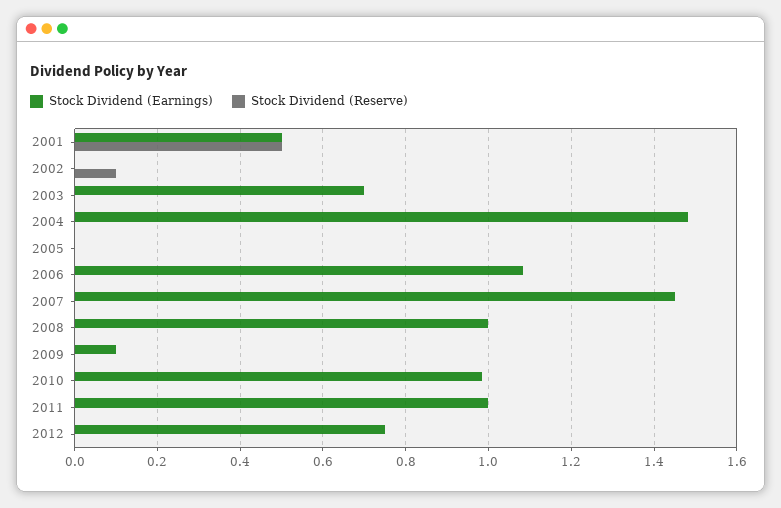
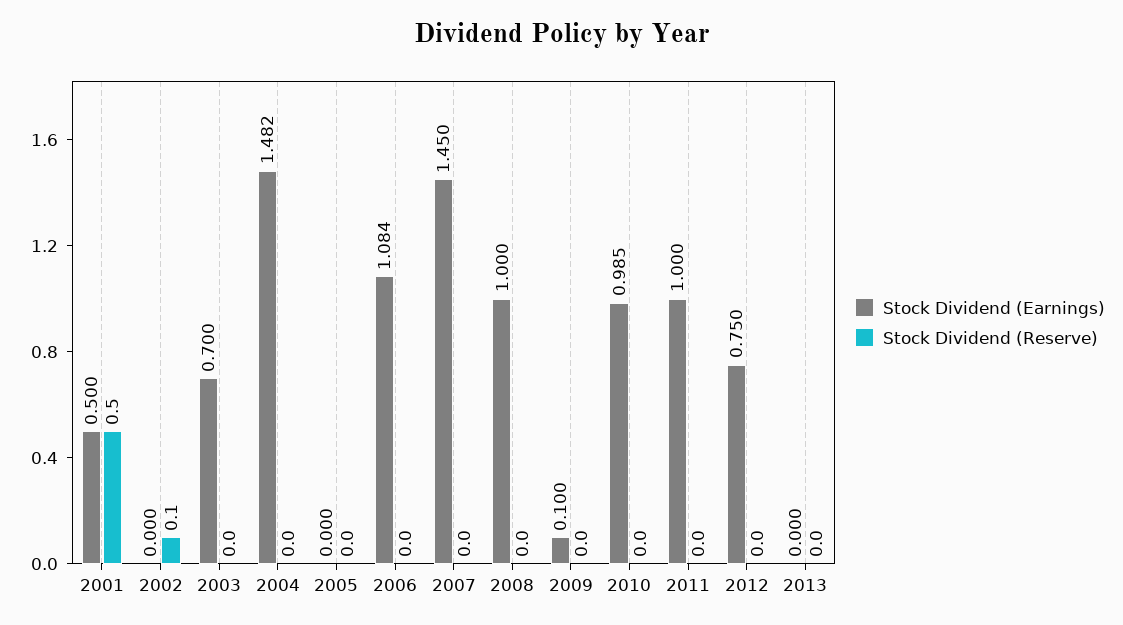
Stock Dividend (Earnings), 2013: none -> 0
Stock Dividend (Reserve), 2013: none -> 0

